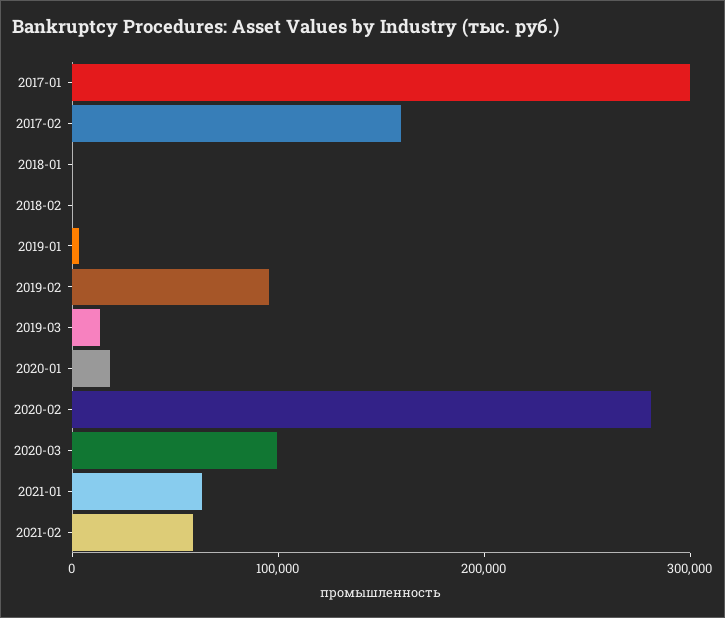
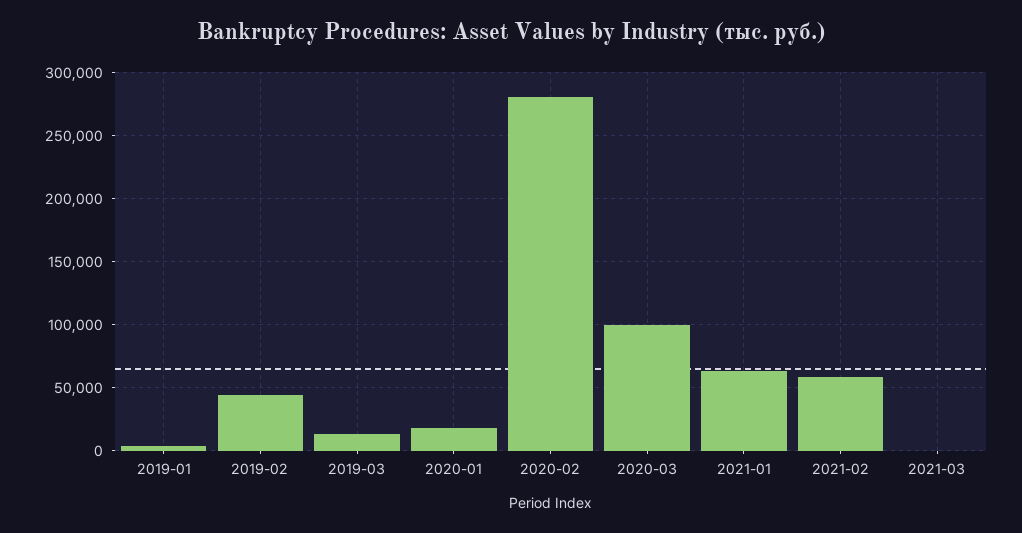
2017-01: 300000 -> none
2017-02: 160000 -> none
2018-01: 0 -> none
2018-02: 0 -> none
2019-02: 100000 -> 45000
2021-03: none -> 0

